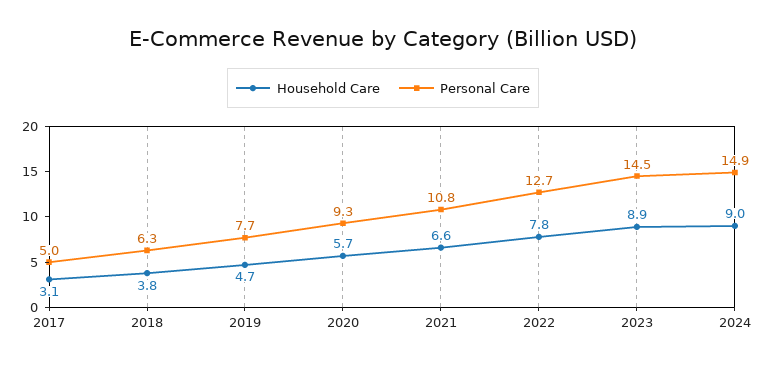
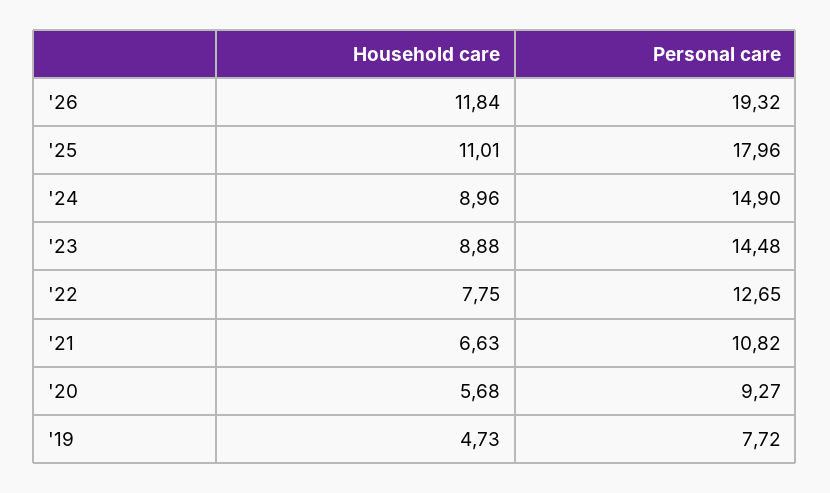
Household Care, 2017: 3.1 -> none
Personal Care, 2017: 5 -> none
Household Care, 2018: 3.8 -> none
Personal Care, 2018: 6.3 -> none
Household Care, '26: none -> 11.84
Personal Care, '26: none -> 19.32
Household Care, '25: none -> 11.01
Personal Care, '25: none -> 17.96

